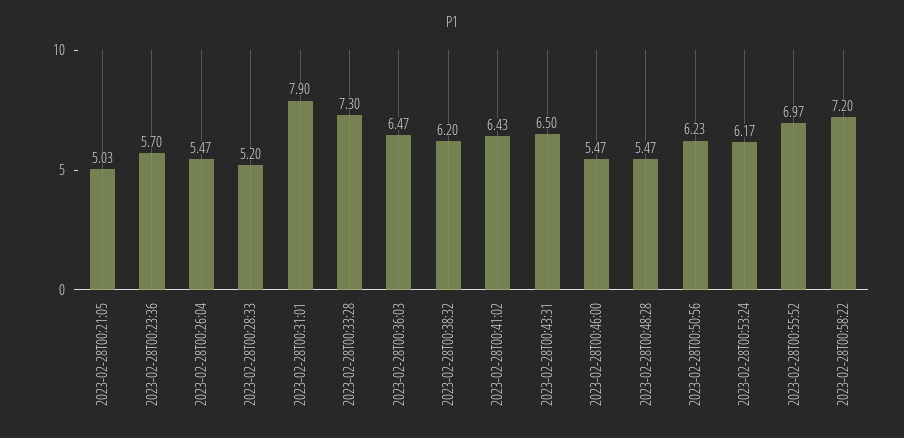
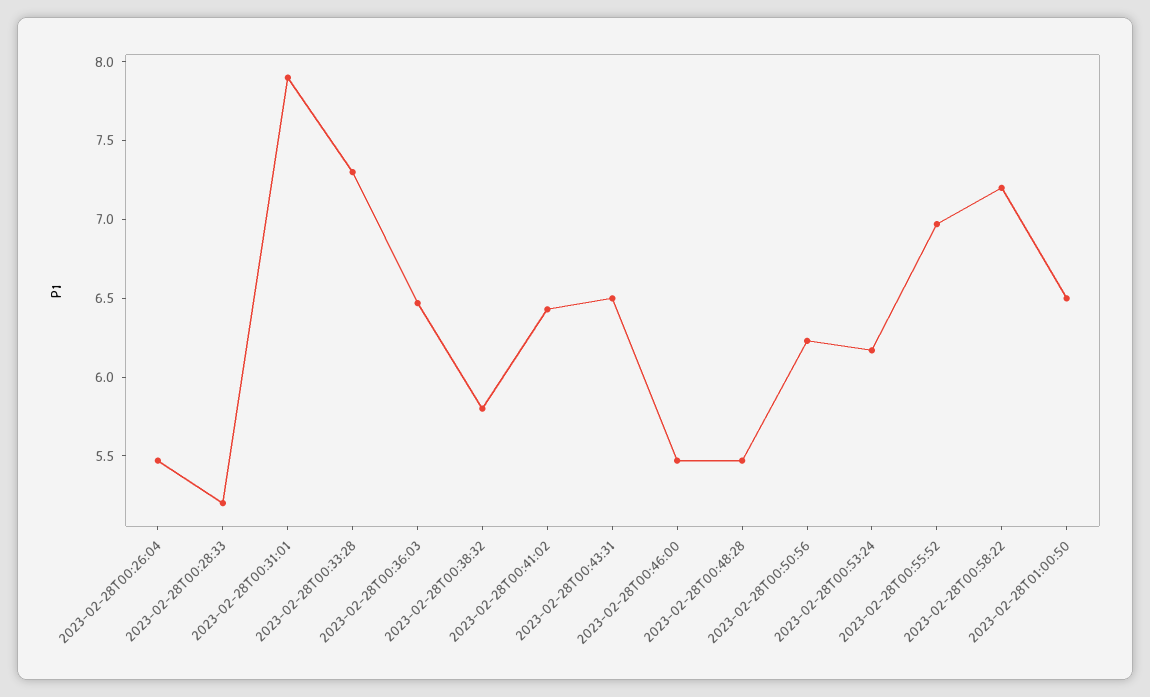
2023-02-28T00:21:05: 5.03 -> none
2023-02-28T00:23:36: 5.7 -> none
2023-02-28T00:38:32: 6.2 -> 5.8
2023-02-28T01:00:50: none -> 6.5

